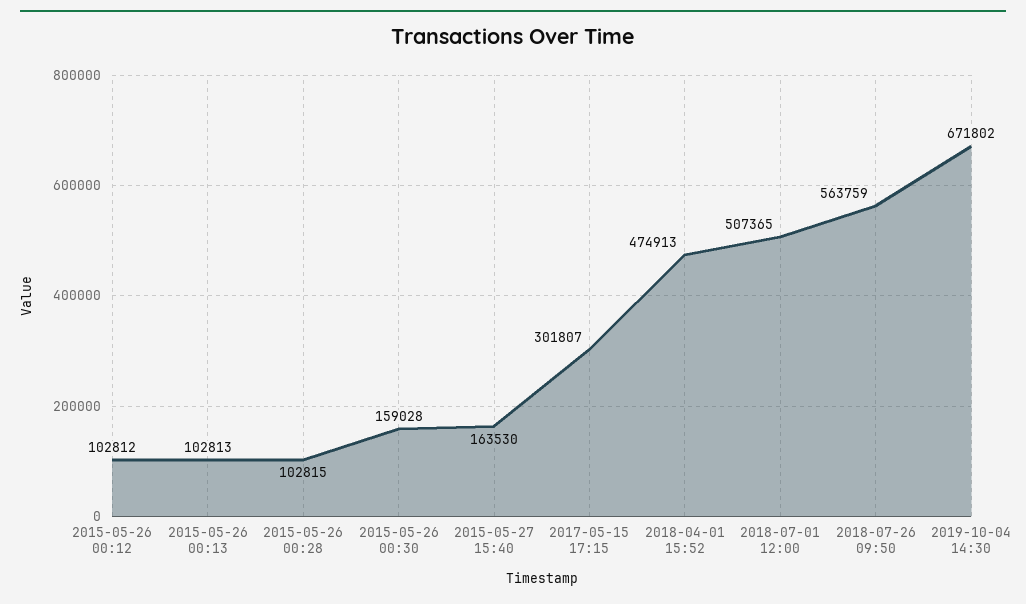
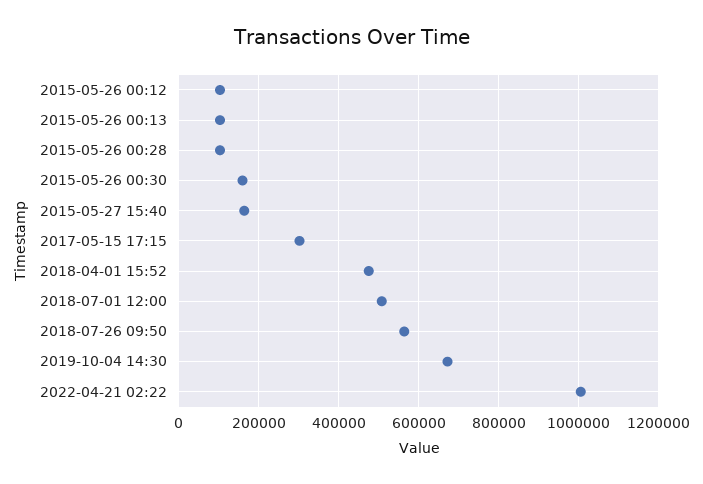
2022-04-21 02:22: none -> 1000000

